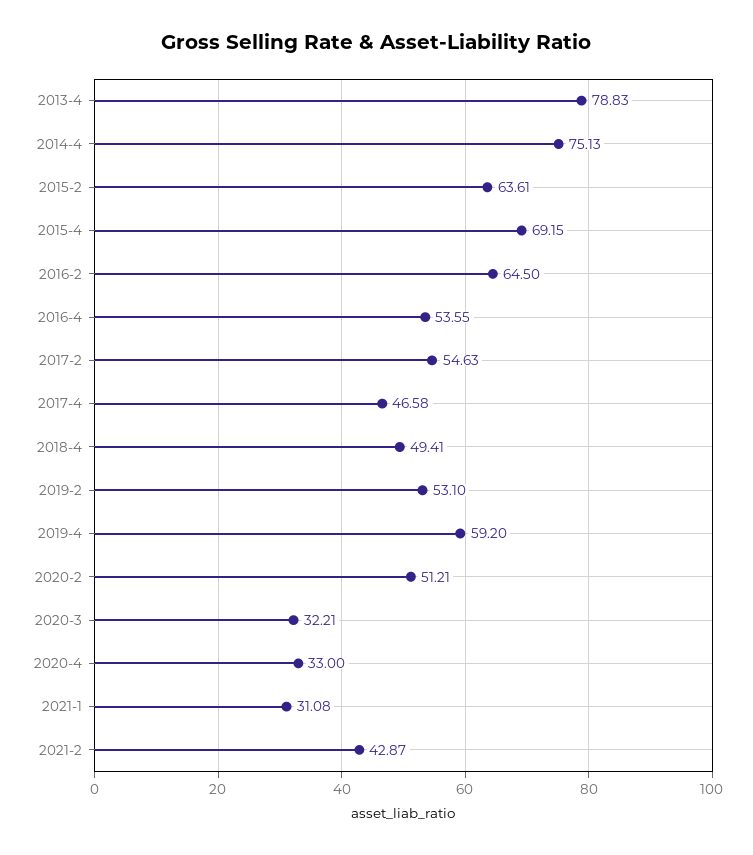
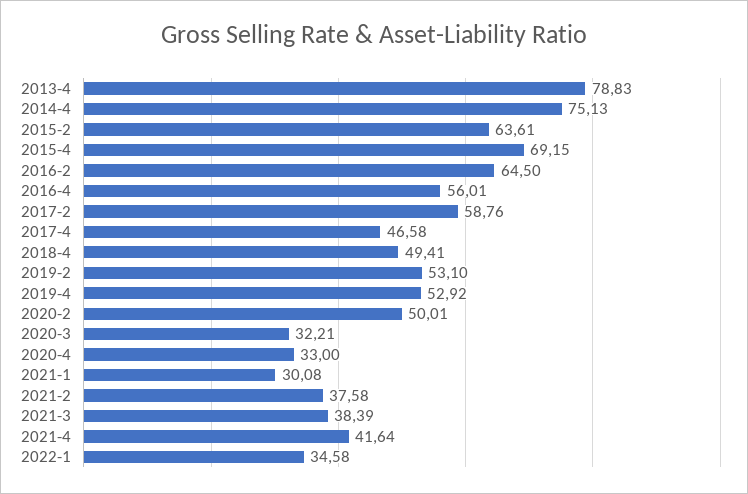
2016-4: 53.55 -> 56.01
2017-2: 54.63 -> 58.76
2019-4: 59.2 -> 52.92
2020-2: 51.21 -> 50.01
2021-1: 31.08 -> 30.08
2021-2: 42.87 -> 37.58
2021-3: none -> 38.39
2021-4: none -> 41.64
2022-1: none -> 34.58

